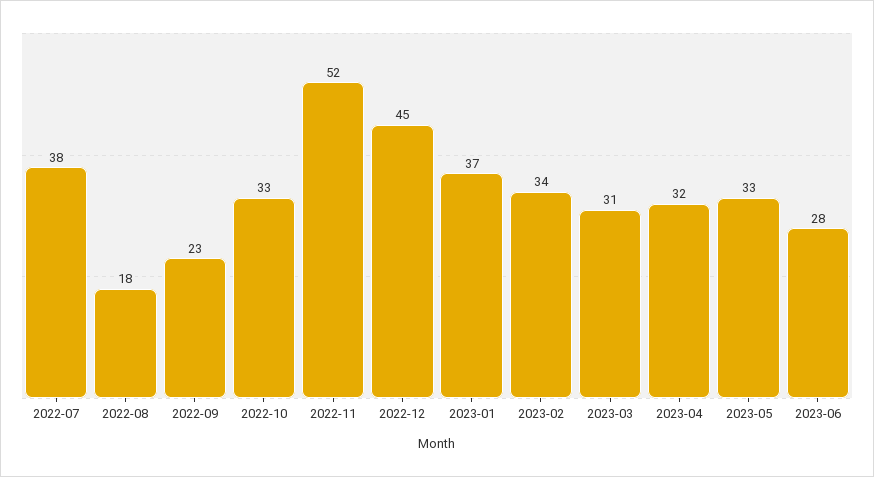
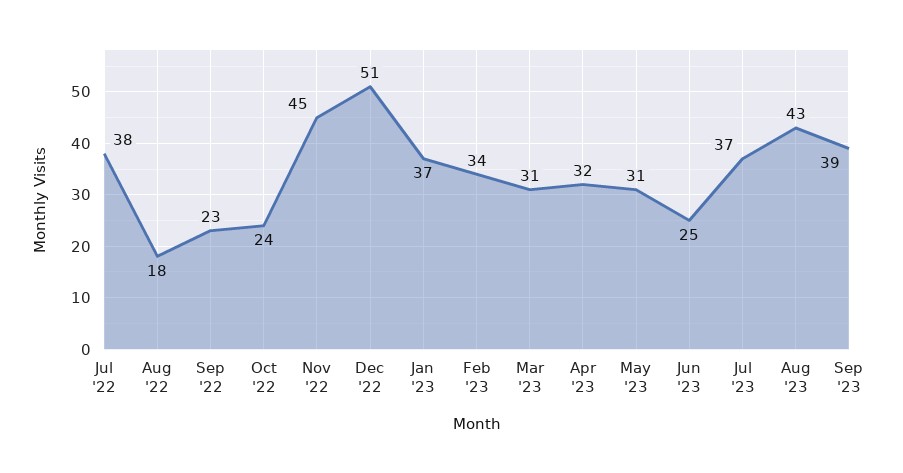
2022-10: 33 -> 24
2022-11: 52 -> 45
2022-12: 45 -> 51
2023-05: 33 -> 31
2023-06: 28 -> 25
Jul '23: none -> 37
Aug '23: none -> 43
Sep '23: none -> 39

